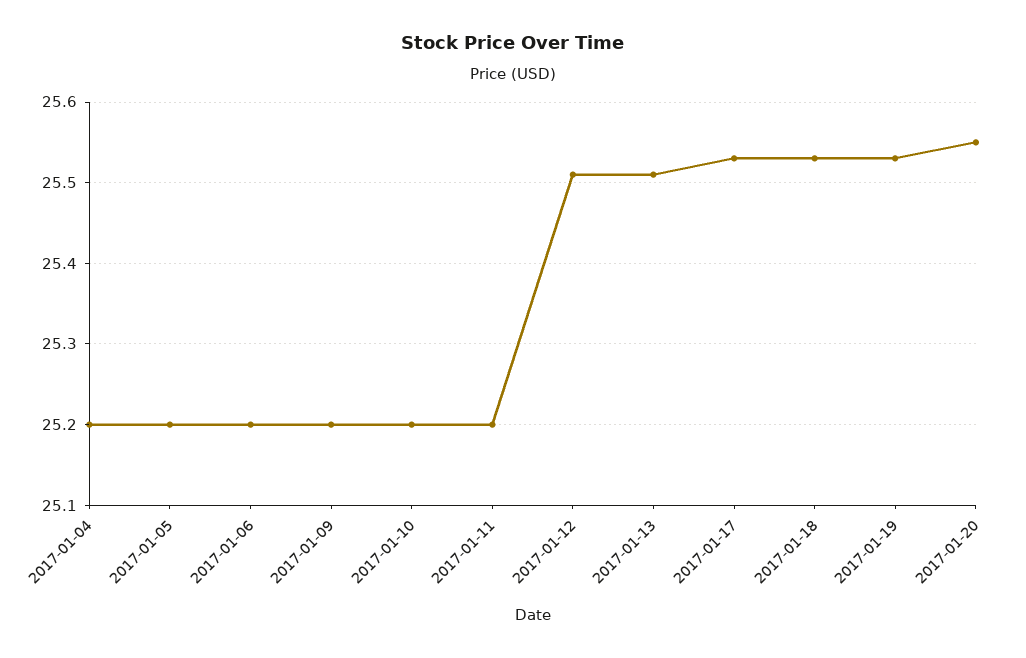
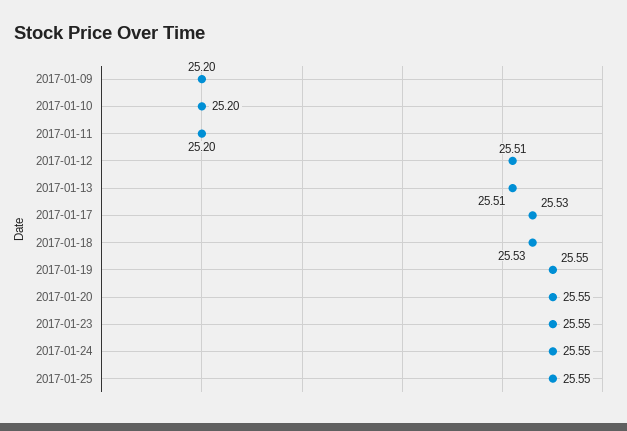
2017-01-04: 25.2 -> none
2017-01-05: 25.2 -> none
2017-01-06: 25.2 -> none
2017-01-19: 25.53 -> 25.55
2017-01-23: none -> 25.55
2017-01-24: none -> 25.55
2017-01-25: none -> 25.55

